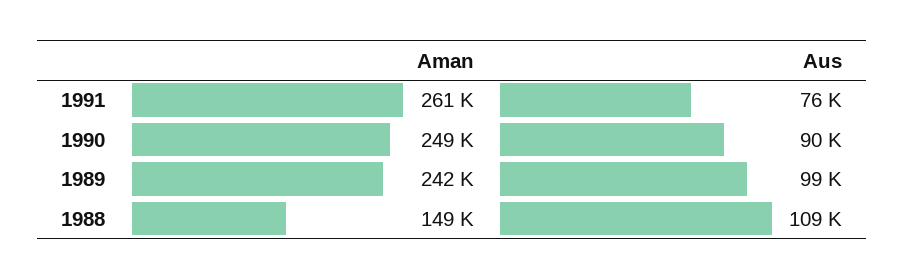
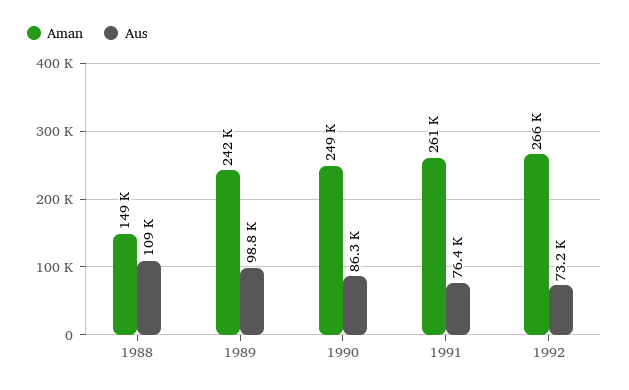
Aus, 1990: 90000 -> 86300
Aman, 1992: none -> 266000
Aus, 1992: none -> 73200

